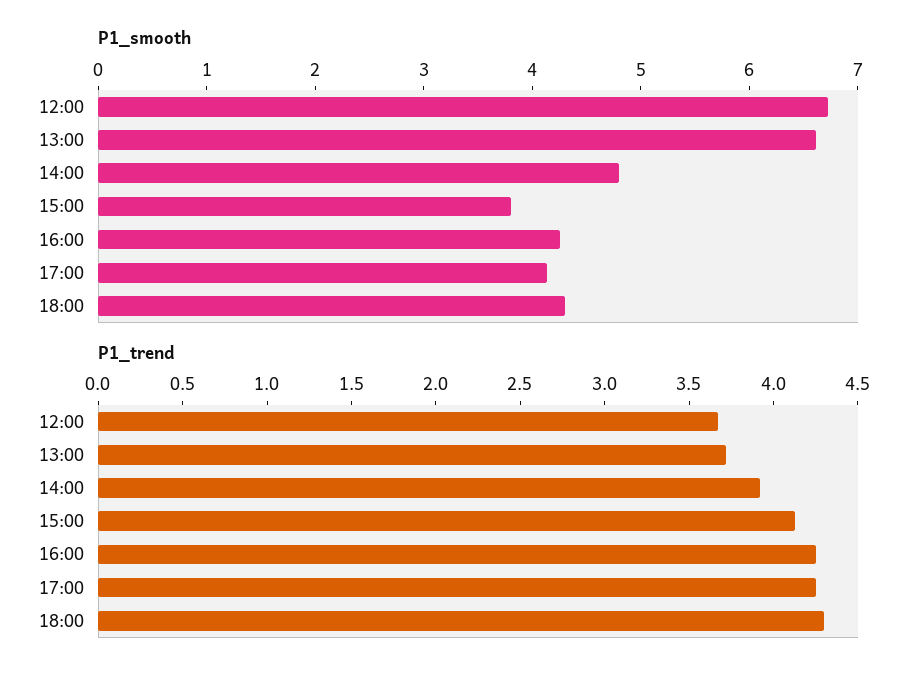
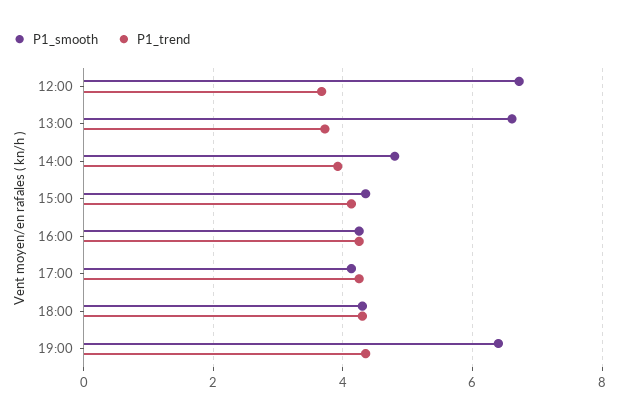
P1_smooth, 15:00: 3.8 -> 4.4
P1_smooth, 19:00: none -> 6.4
P1_trend, 19:00: none -> 4.4

